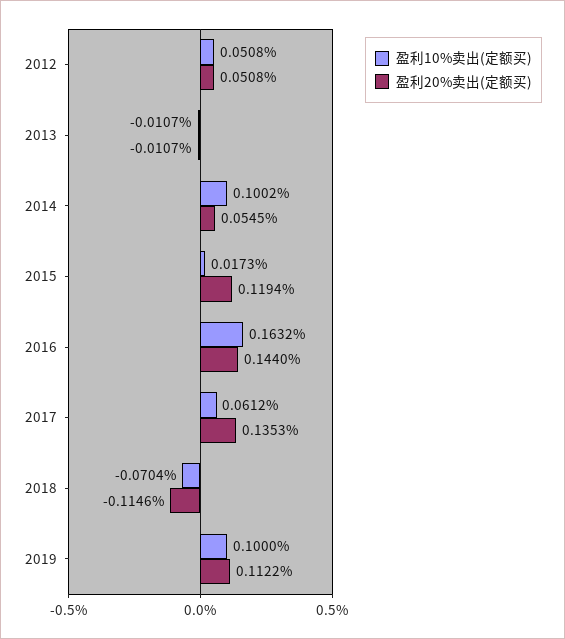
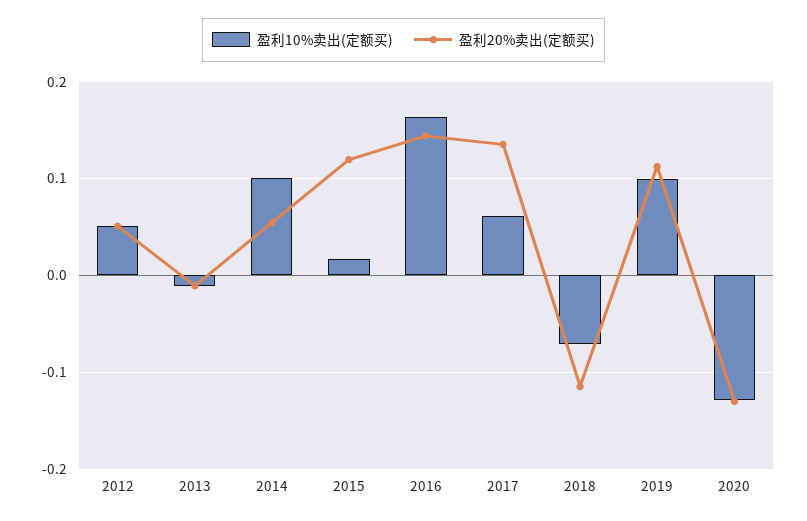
盈利10%卖出(定额买), 2020: none -> -0.13
盈利20%卖出(定额买), 2020: none -> -0.13

